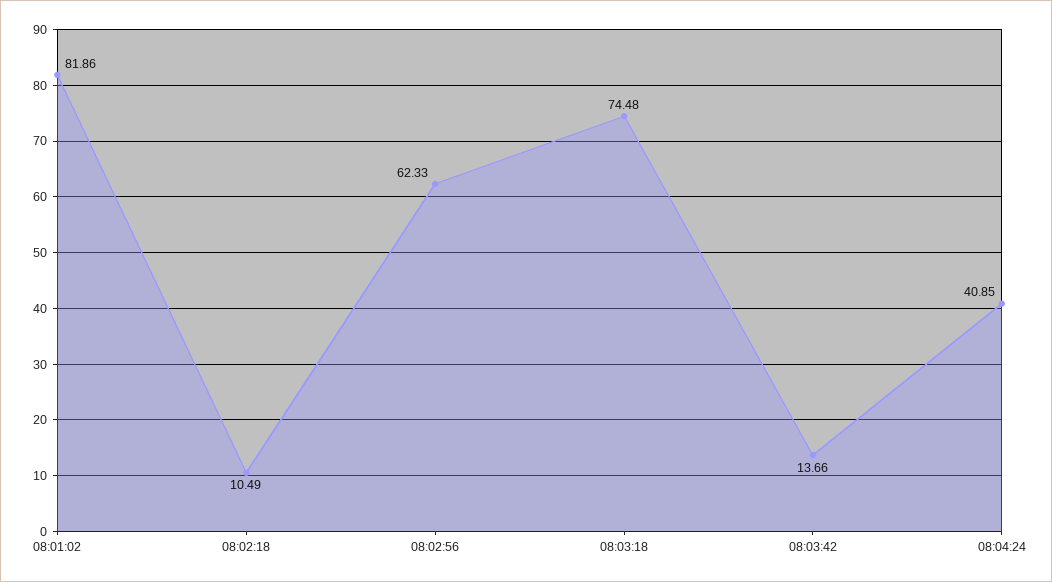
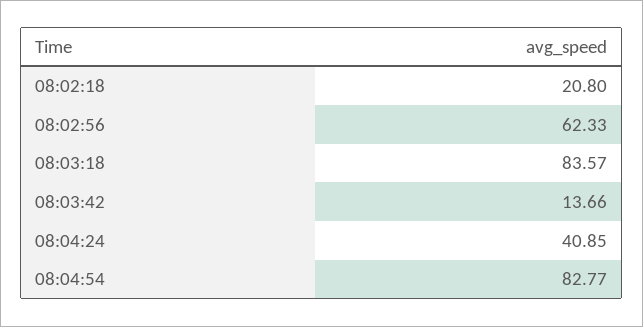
08:01:02: 81.86 -> none
08:02:18: 10.49 -> 20.8
08:03:18: 74.48 -> 83.57
08:04:54: none -> 82.77

